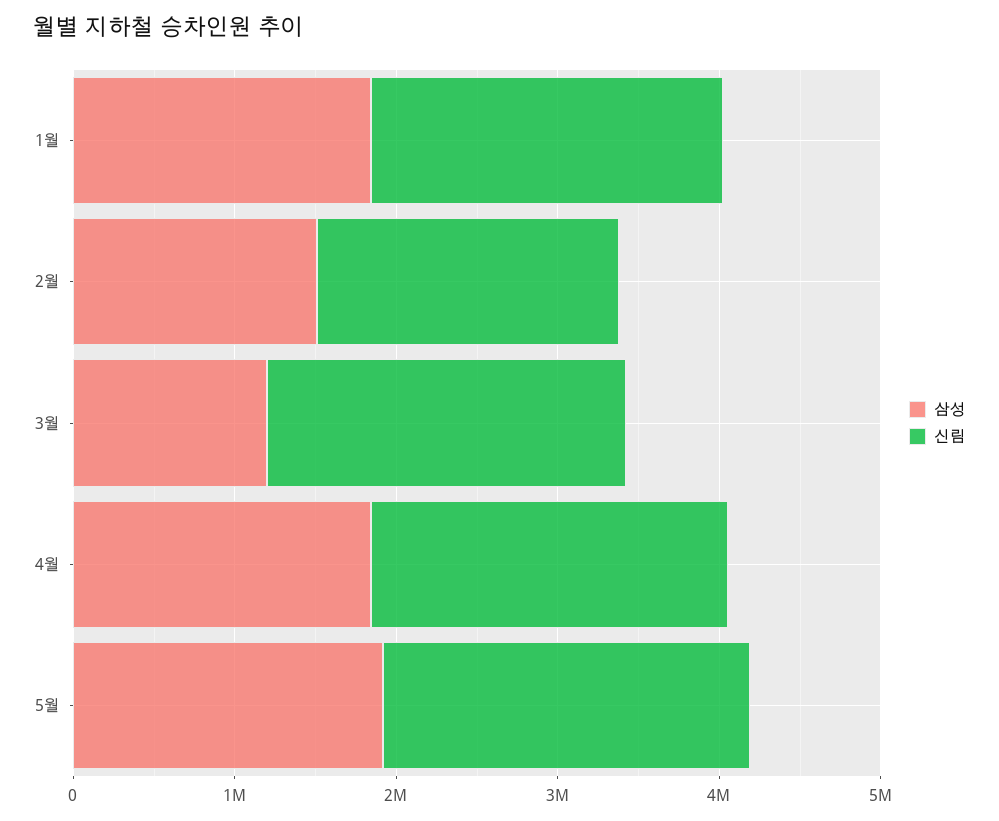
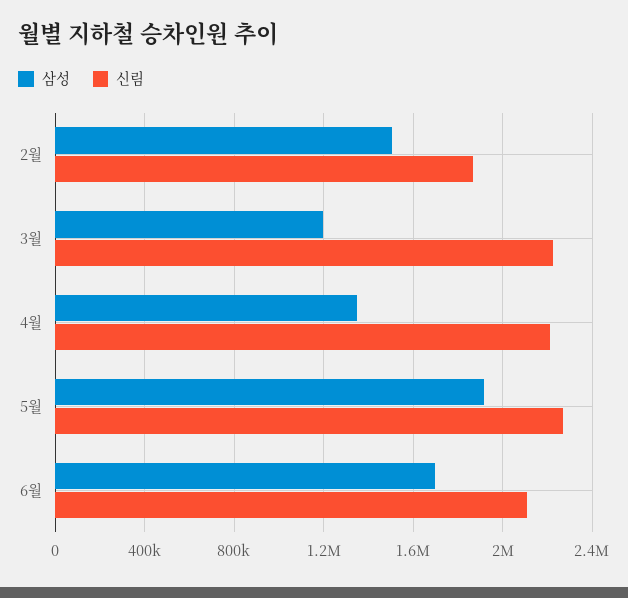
삼성, 1월: 1800000 -> none
신림, 1월: 2200000 -> none
삼성, 4월: 1800000 -> 1350000
삼성, 6월: none -> 1700000
신림, 6월: none -> 2100000

